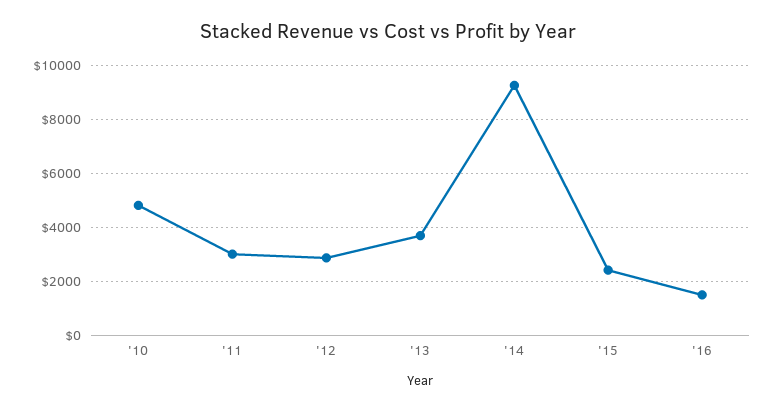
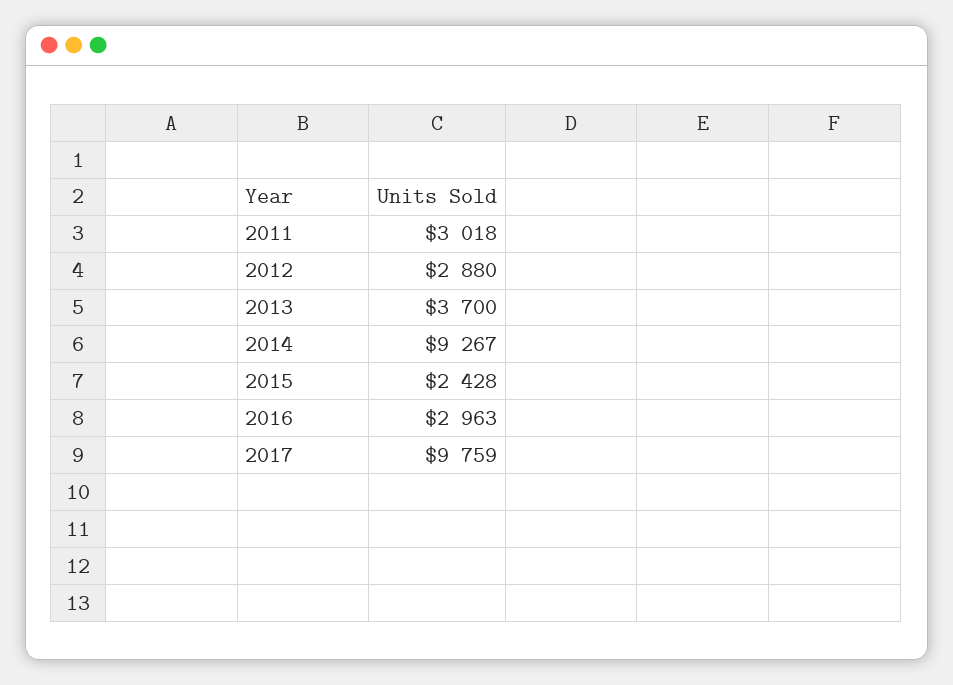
'10: 4750 -> none
'16: 1500 -> 2963
2017: none -> 9759

